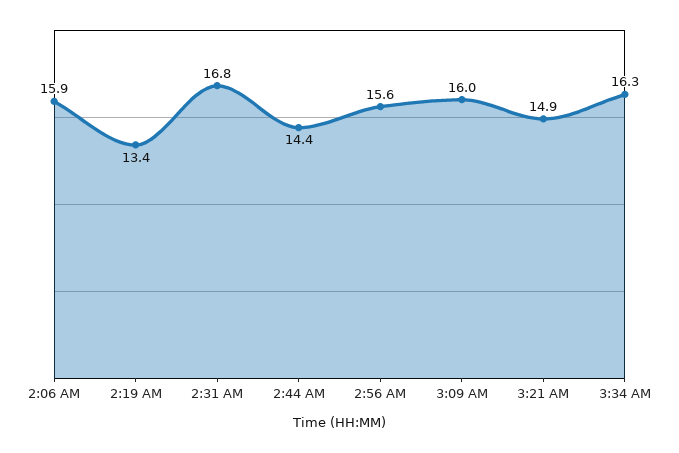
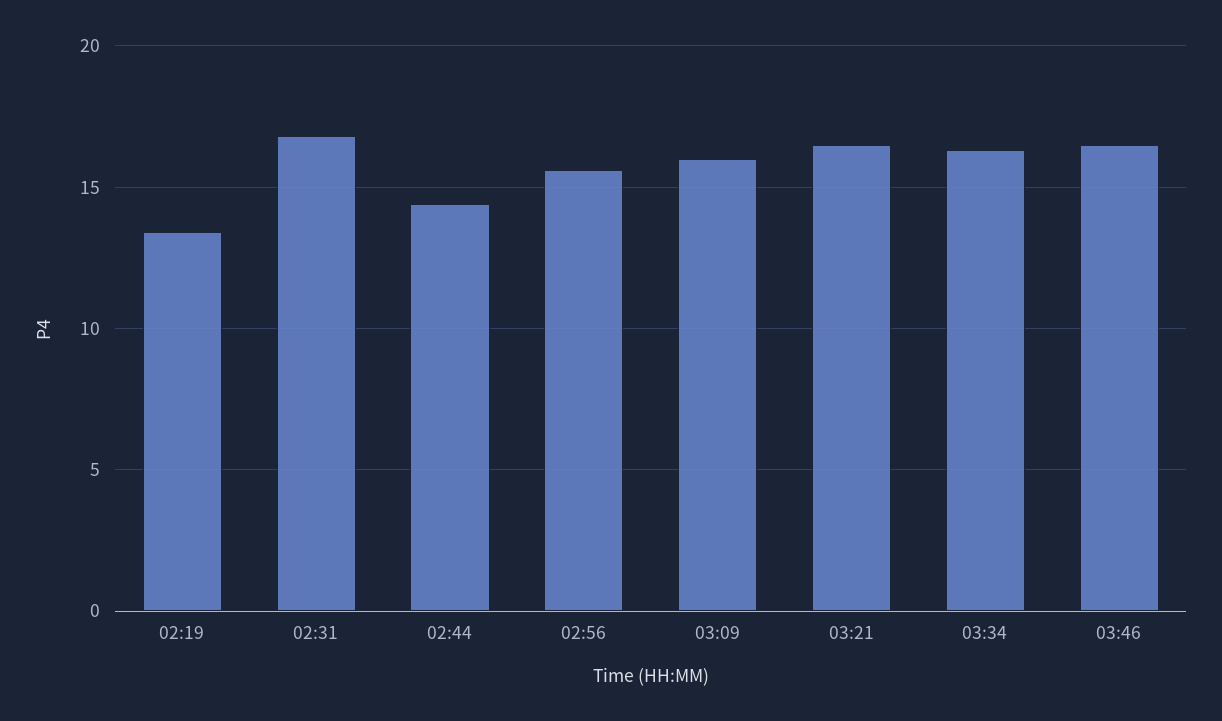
2:06 AM: 15.9 -> none
3:21 AM: 14.9 -> 16.5
03:46: none -> 16.5

